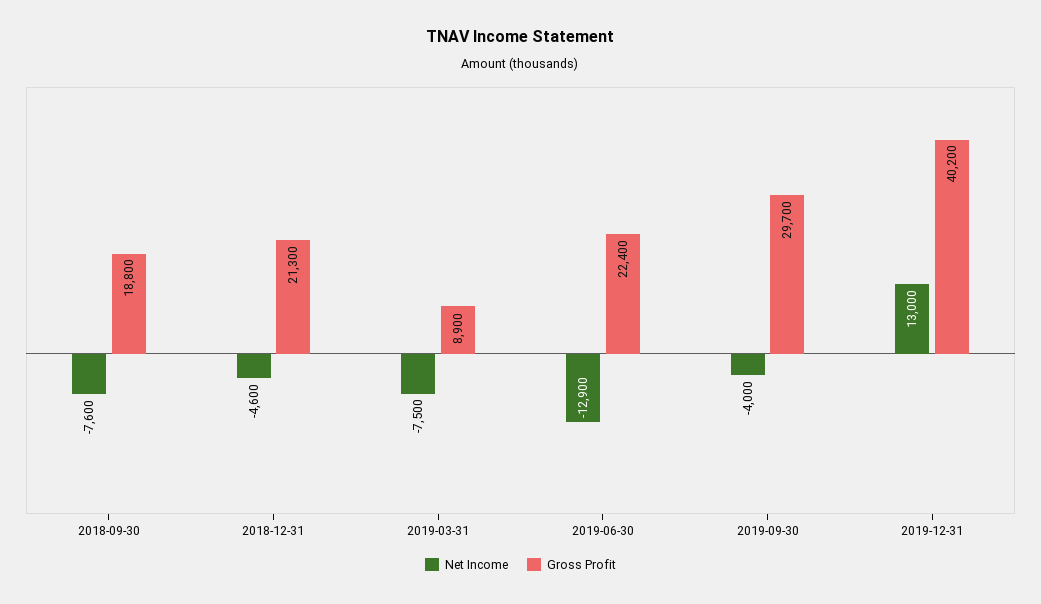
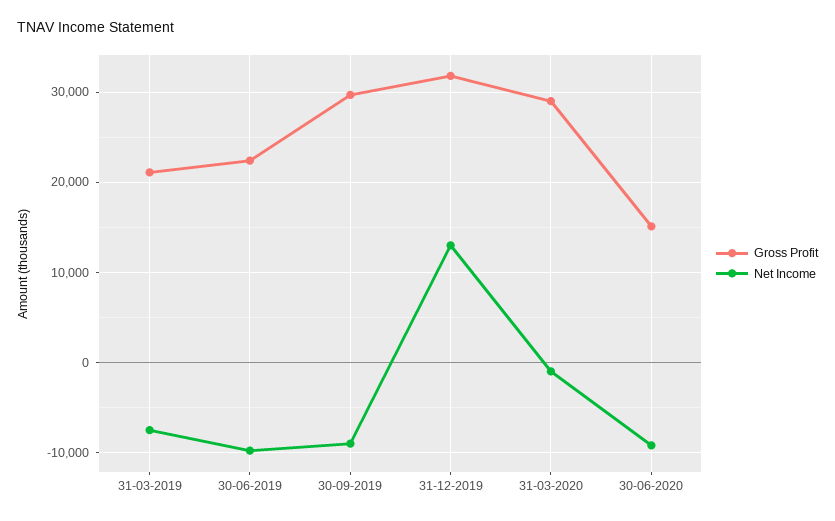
Net Income, 2018-09-30: -7600 -> none
Gross Profit, 2018-09-30: 18800 -> none
Net Income, 2018-12-31: -4600 -> none
Gross Profit, 2018-12-31: 21300 -> none
Gross Profit, 2019-03-31: 8900 -> 21000
Net Income, 2019-06-30: -12900 -> -10000
Net Income, 2019-09-30: -4000 -> -9000
Gross Profit, 2019-12-31: 40200 -> 32000
Gross Profit, 31-03-2020: none -> 29000
Net Income, 31-03-2020: none -> -1000
Gross Profit, 30-06-2020: none -> 15000
Net Income, 30-06-2020: none -> -9000

